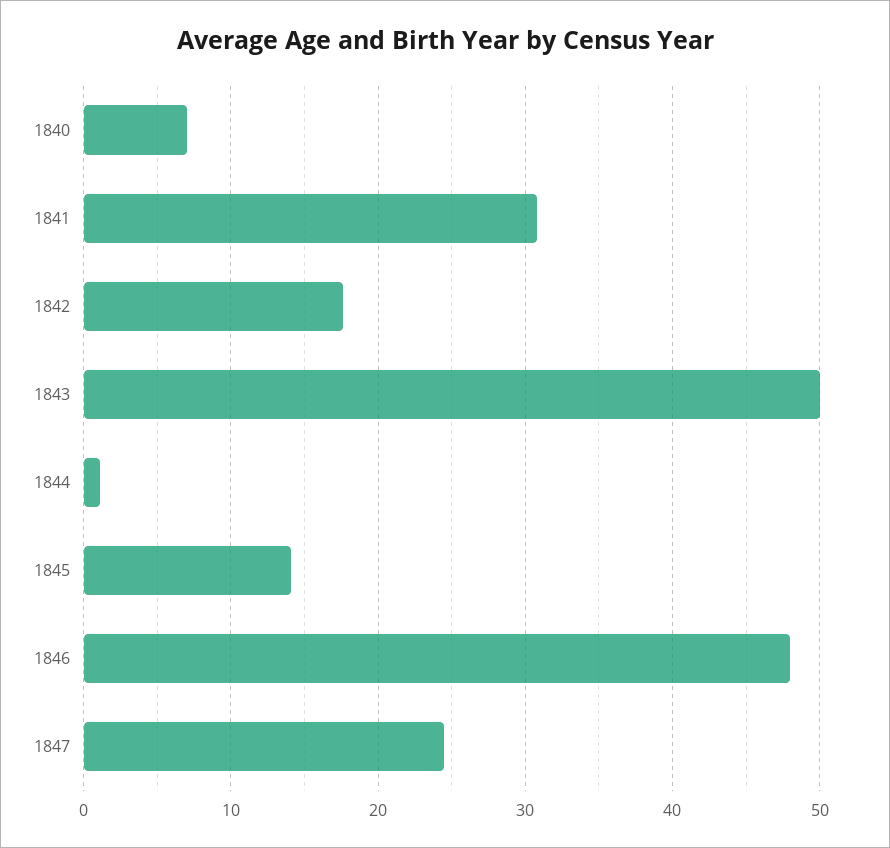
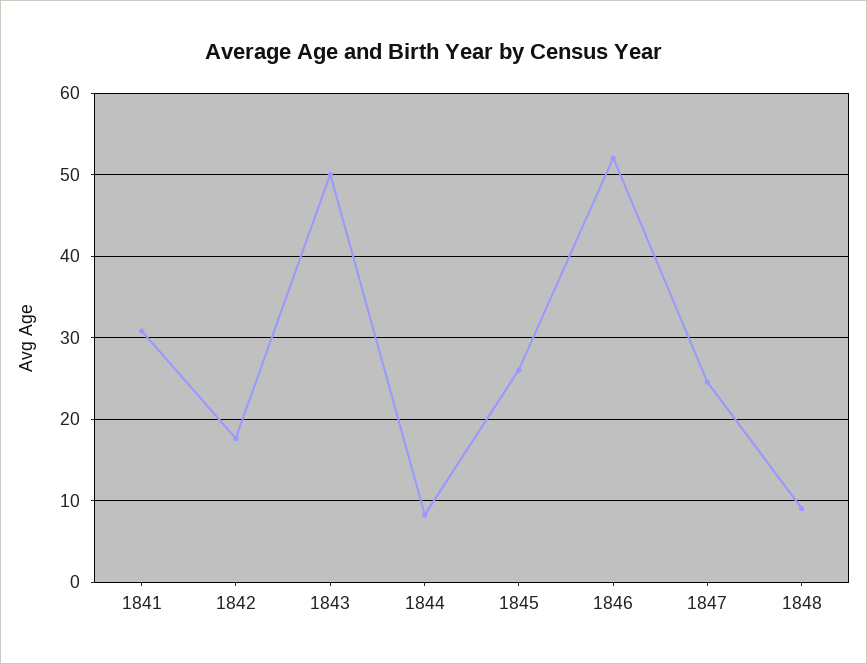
1840: 7 -> none
1844: 1 -> 8
1845: 14 -> 26
1846: 48 -> 52
1848: none -> 9

